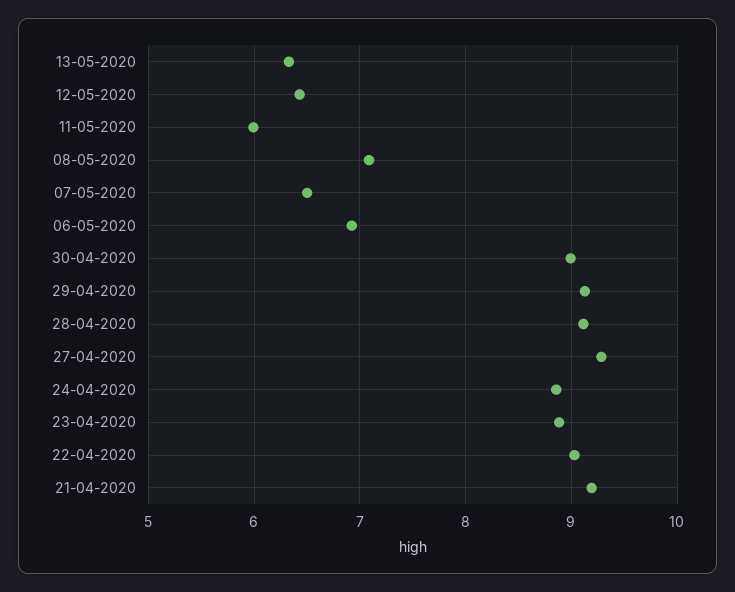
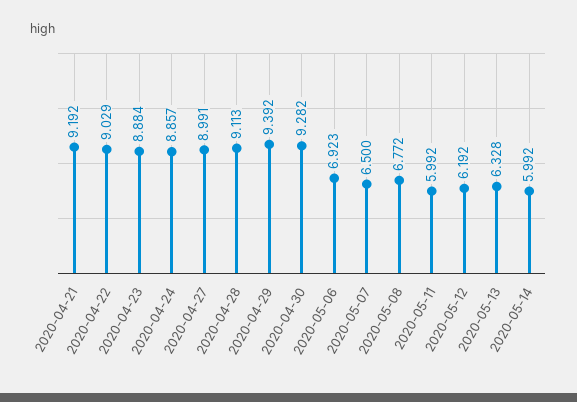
12-05-2020: 6.4 -> 6.192
08-05-2020: 7.1 -> 6.772
30-04-2020: 9 -> 9.282
29-04-2020: 9.1 -> 9.392
27-04-2020: 9.3 -> 8.991
2020-05-14: none -> 5.992

